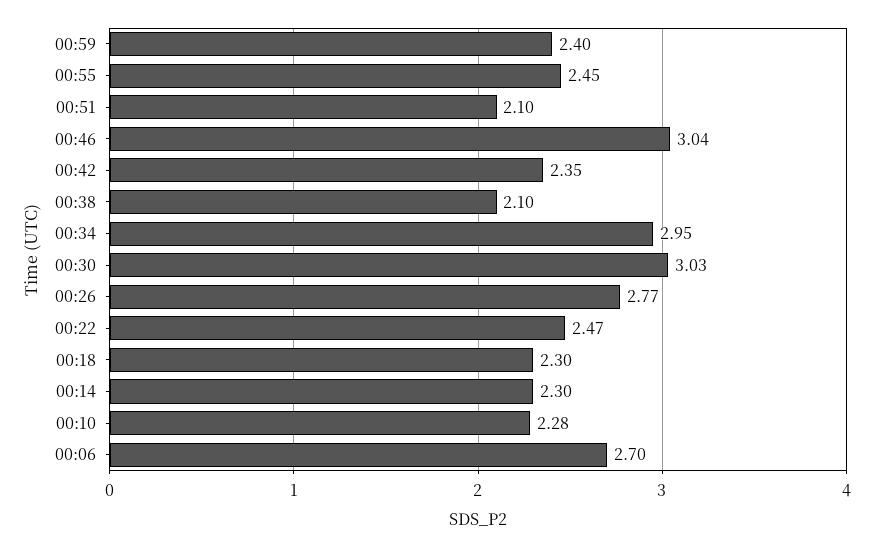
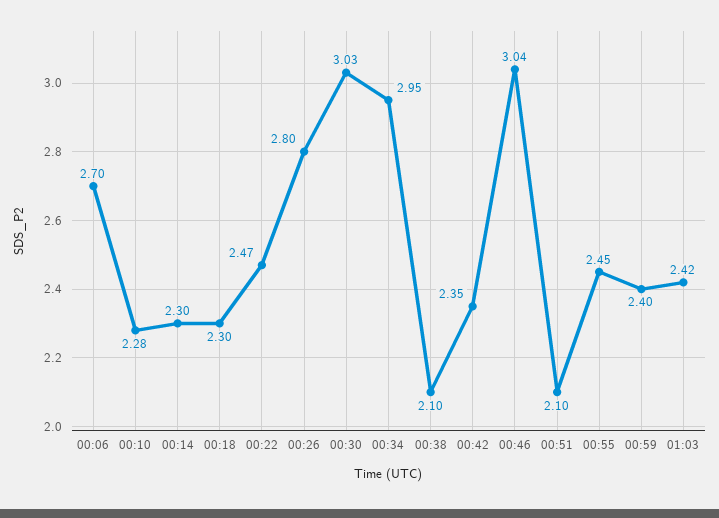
00:26: 2.77 -> 2.8
01:03: none -> 2.42

